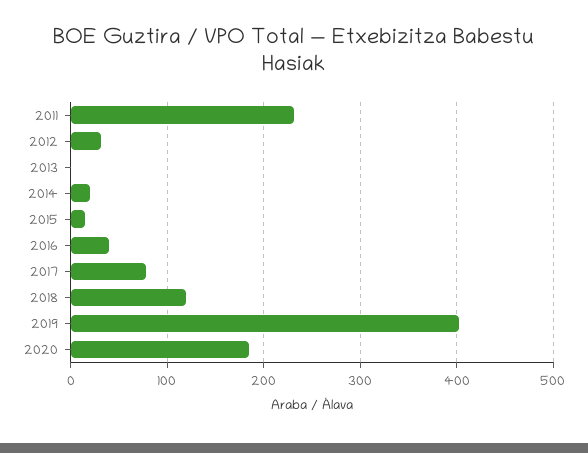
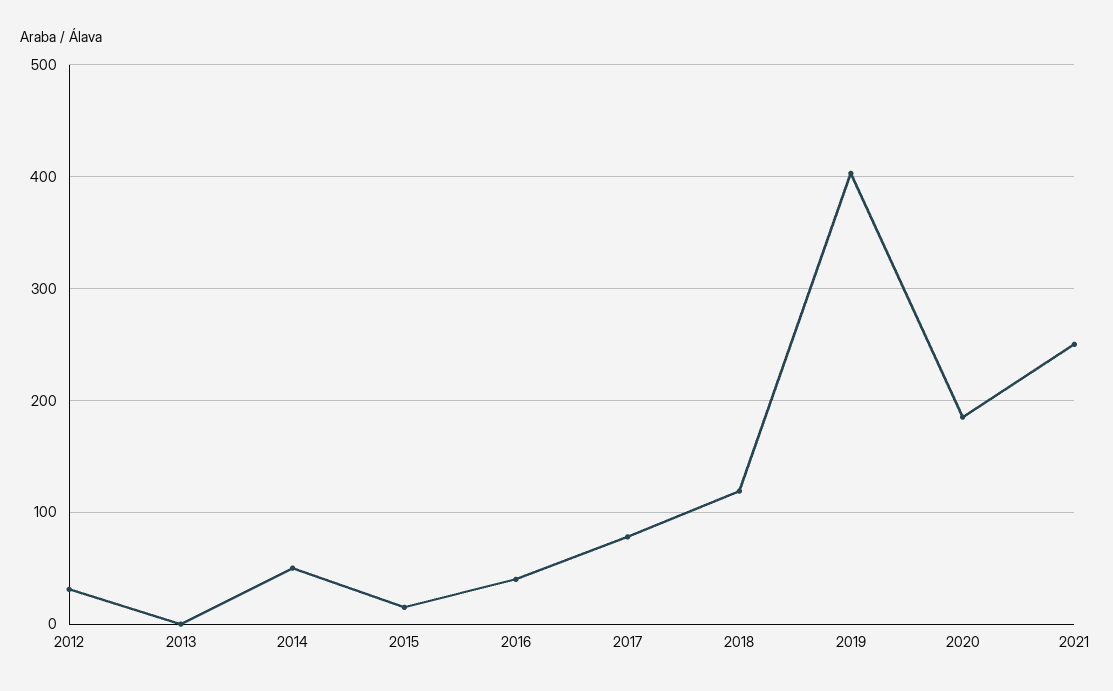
2011: 230 -> none
2014: 20 -> 50
2021: none -> 250

